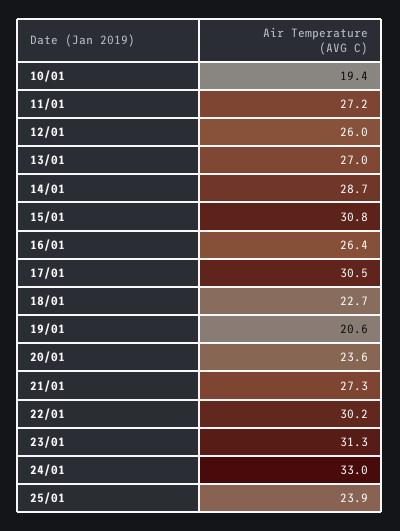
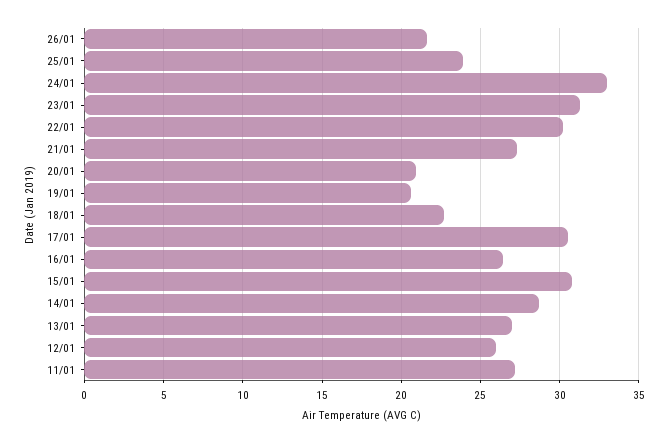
10/01: 19.4 -> none
20/01: 23.6 -> 21
26/01: none -> 21.5

